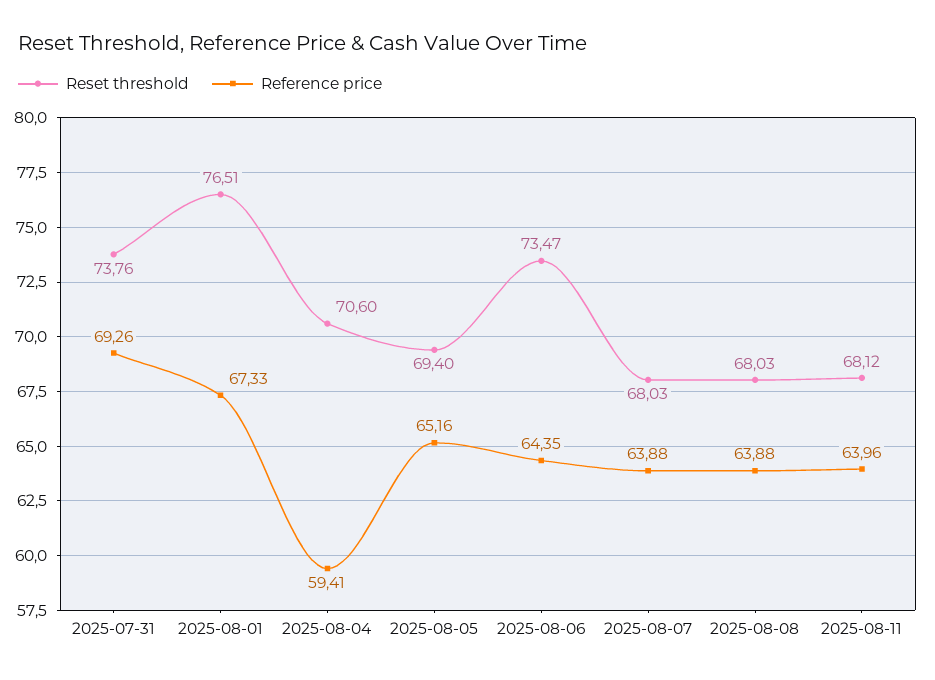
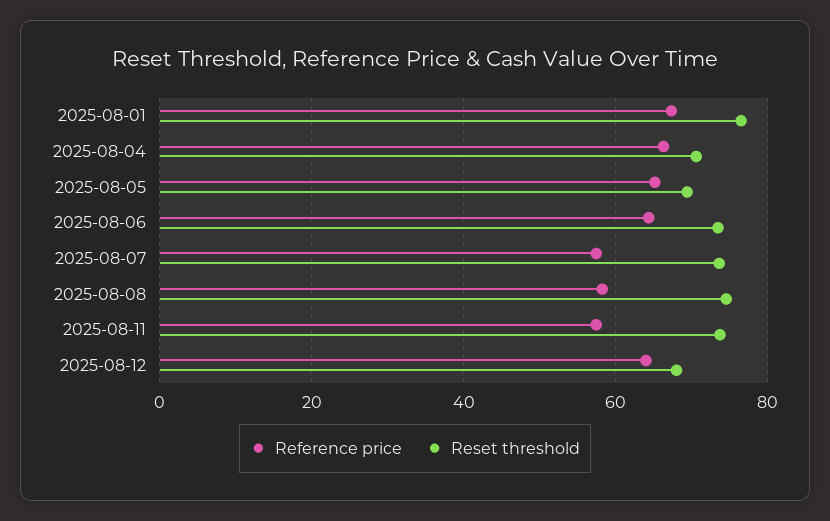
Reset threshold, 2025-07-31: 73.76 -> none
Reference price, 2025-07-31: 69.26 -> none
Reference price, 2025-08-04: 59.41 -> 66
Reset threshold, 2025-08-07: 68.03 -> 74
Reference price, 2025-08-07: 63.88 -> 58
Reset threshold, 2025-08-08: 68.03 -> 74
Reference price, 2025-08-08: 63.88 -> 58
Reset threshold, 2025-08-11: 68.12 -> 74
Reference price, 2025-08-11: 63.96 -> 58
Reference price, 2025-08-12: none -> 64
Reset threshold, 2025-08-12: none -> 68

